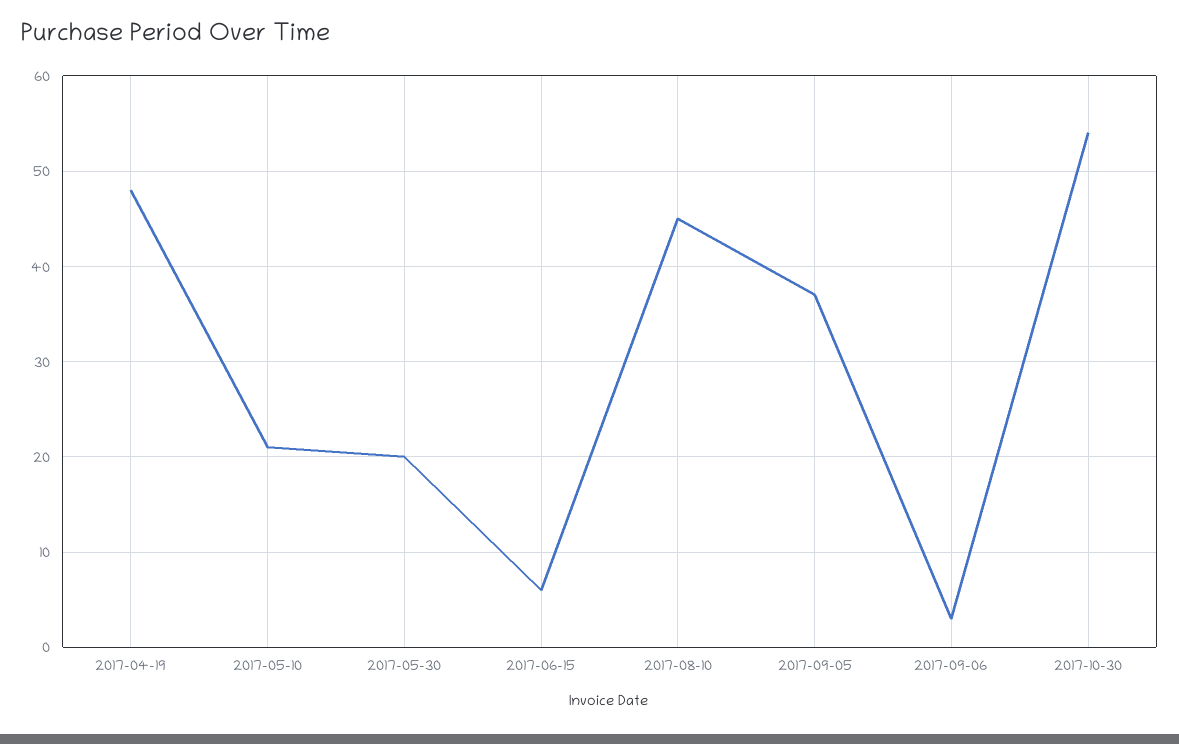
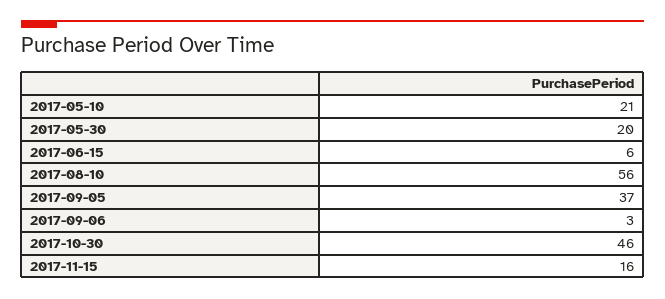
2017-04-19: 48 -> none
2017-08-10: 45 -> 56
2017-10-30: 54 -> 46
2017-11-15: none -> 16

